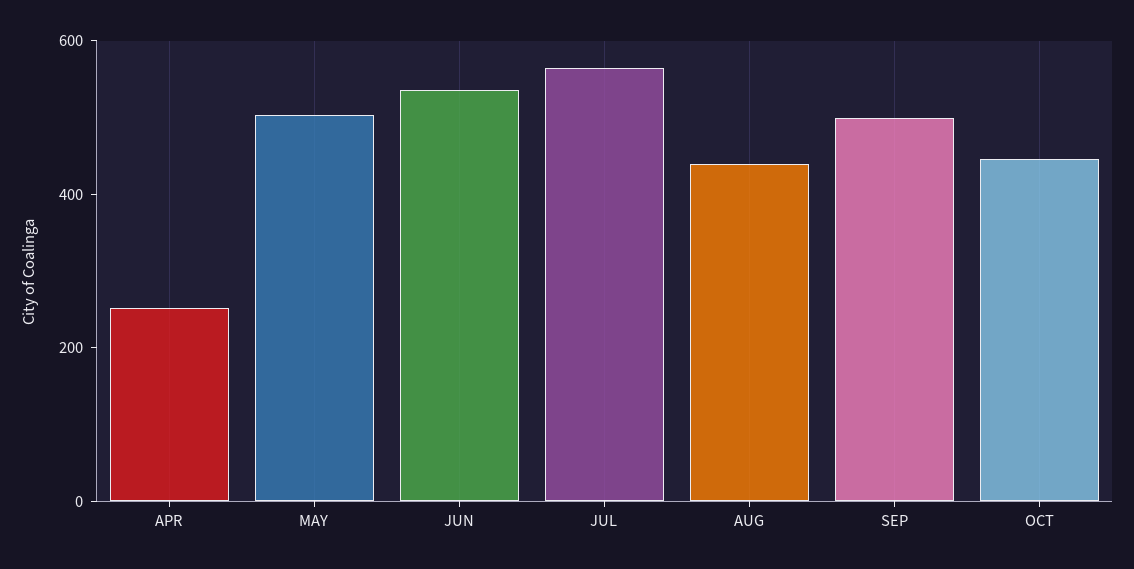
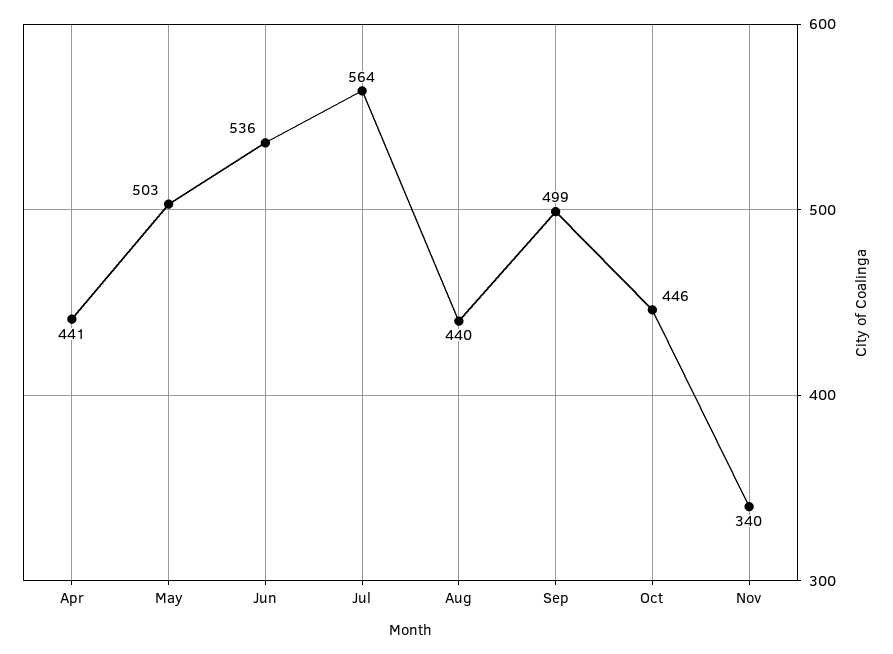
APR: 250 -> 441
Nov: none -> 340

